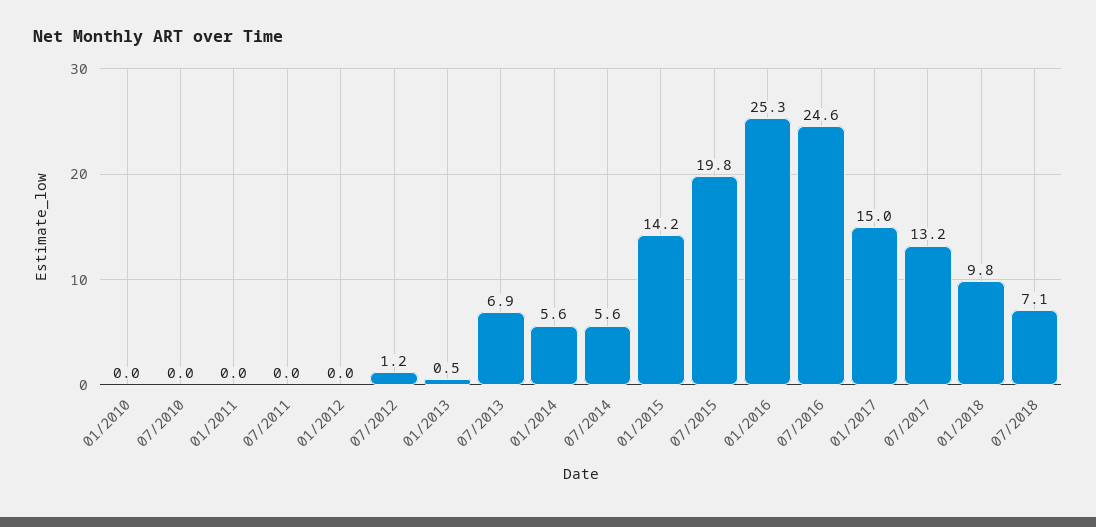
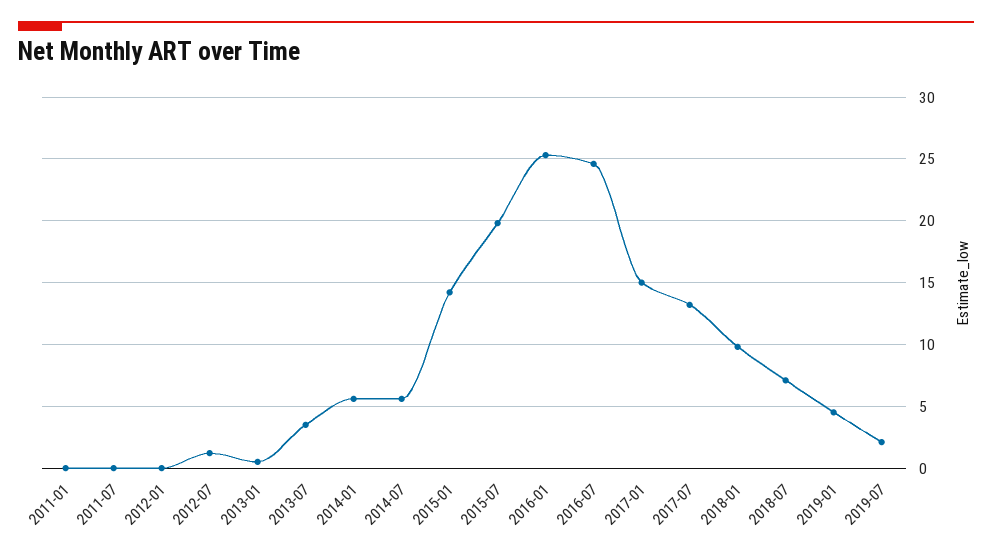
01/2010: 0 -> none
07/2010: 0 -> none
07/2013: 6.9 -> 3.5
2019-01: none -> 4.5
2019-07: none -> 2

